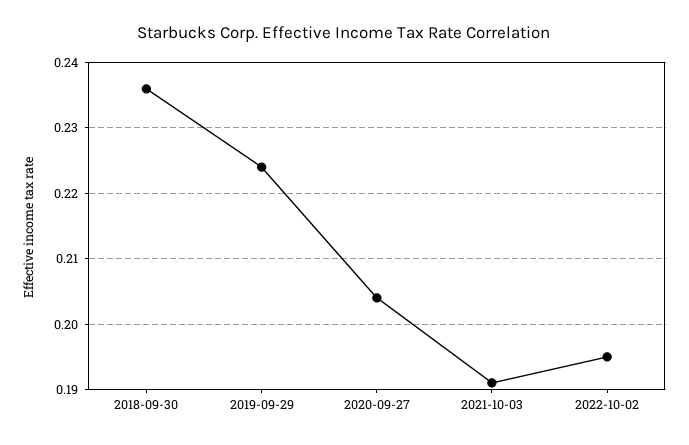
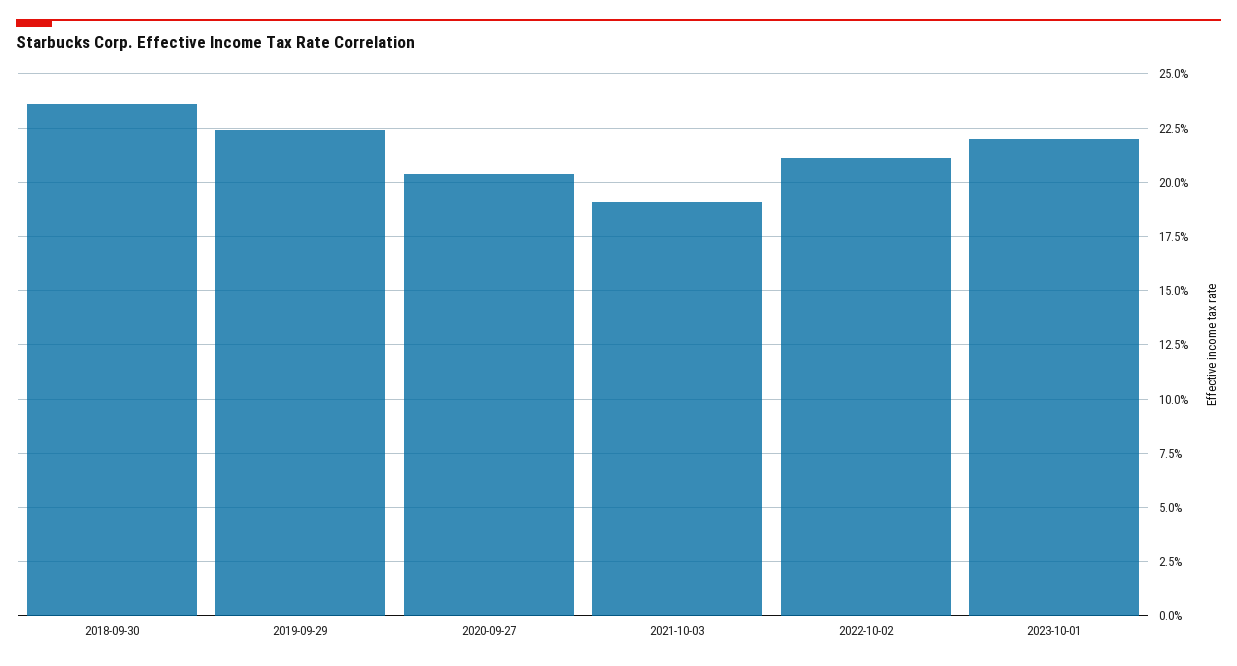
2022-10-02: 0.195 -> 0.21
2023-10-01: none -> 0.22

